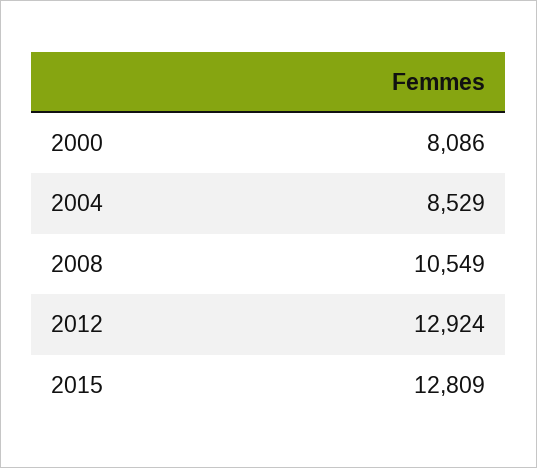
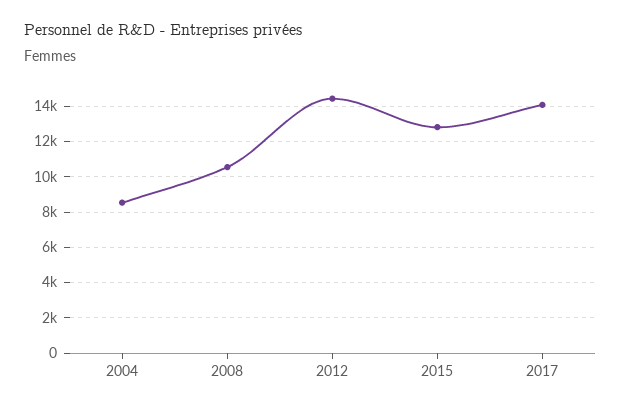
2000: 8086 -> none
2012: 12924 -> 14500
2017: none -> 14000

